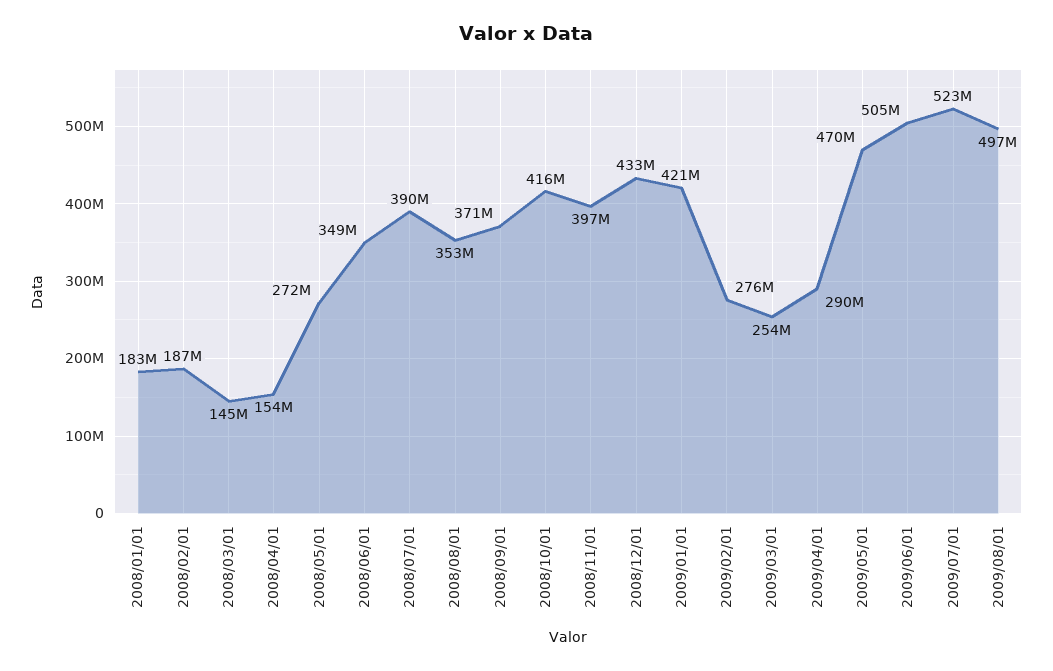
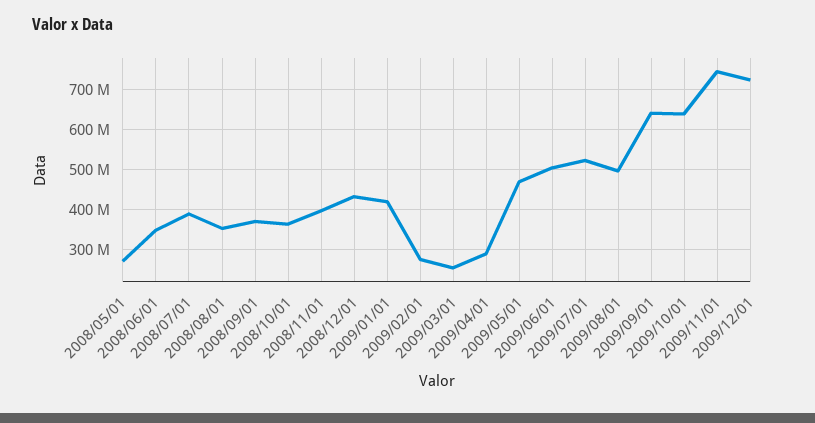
2008/01/01: 183000000 -> none
2008/02/01: 187000000 -> none
2008/03/01: 145000000 -> none
2008/04/01: 154000000 -> none
2008/10/01: 416000000 -> 360000000
2009/09/01: none -> 640000000
2009/10/01: none -> 640000000
2009/11/01: none -> 740000000
2009/12/01: none -> 720000000

